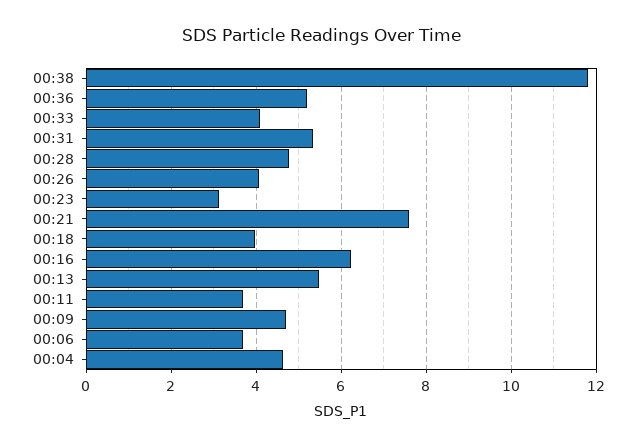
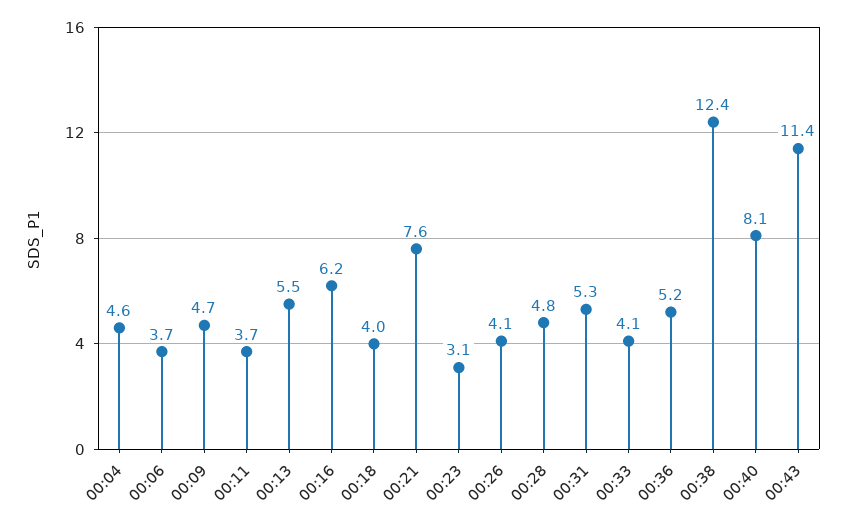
00:38: 11.8 -> 12.4
00:40: none -> 8.1
00:43: none -> 11.4

